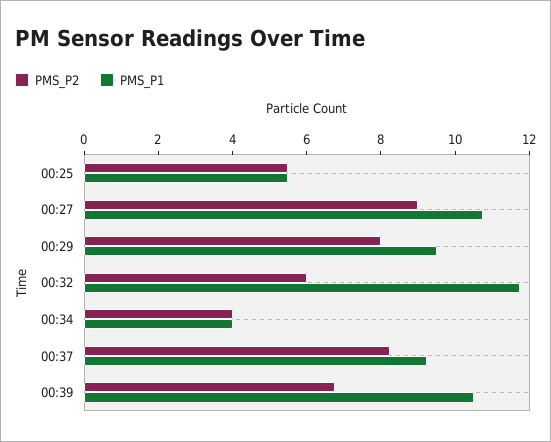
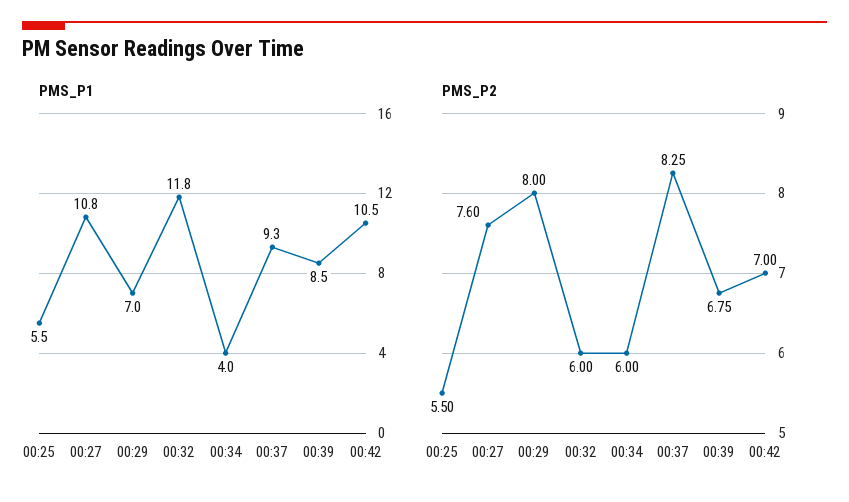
PMS_P2, 00:27: 9 -> 7.6
PMS_P1, 00:29: 9.5 -> 7
PMS_P2, 00:34: 4 -> 6
PMS_P1, 00:39: 10.5 -> 8.5
PMS_P1, 00:42: none -> 10.5
PMS_P2, 00:42: none -> 7

